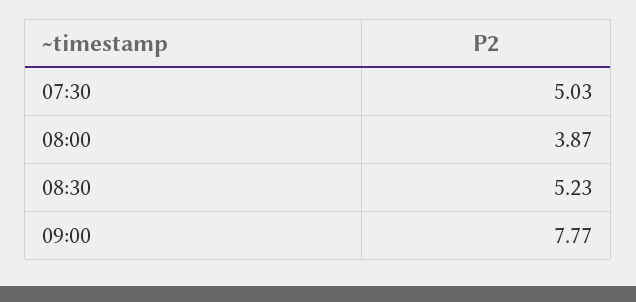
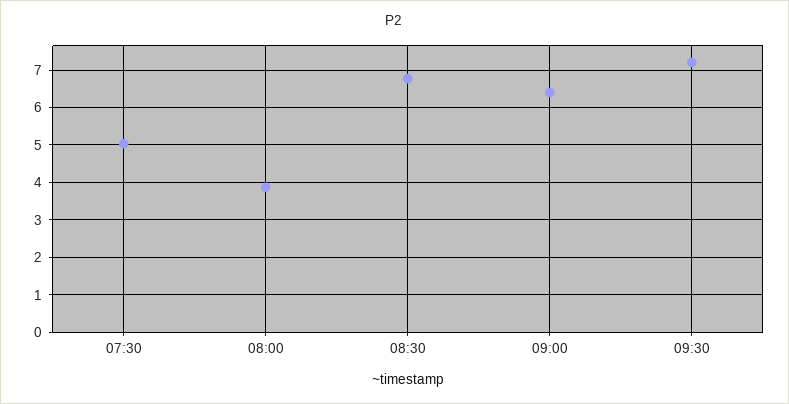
08:30: 5.23 -> 6.8
09:00: 7.77 -> 6.4
09:30: none -> 7.2

